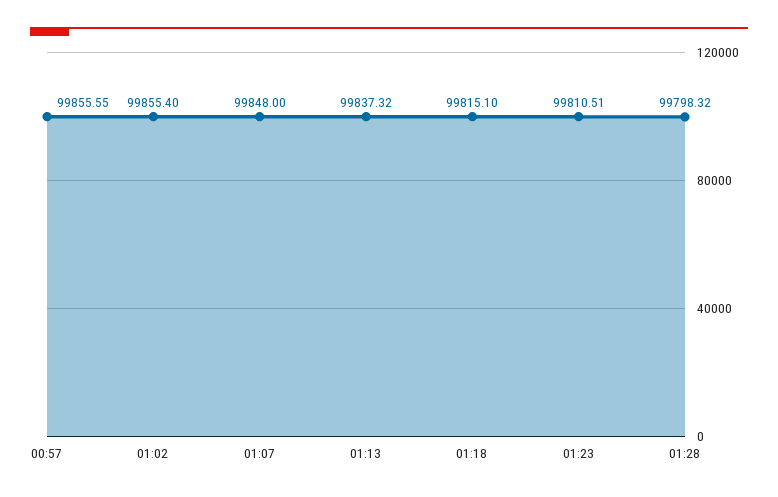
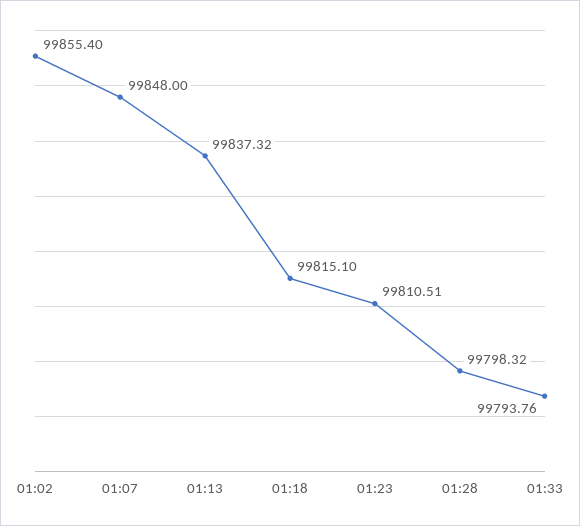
00:57: 99855.55 -> none
01:33: none -> 99793.76

